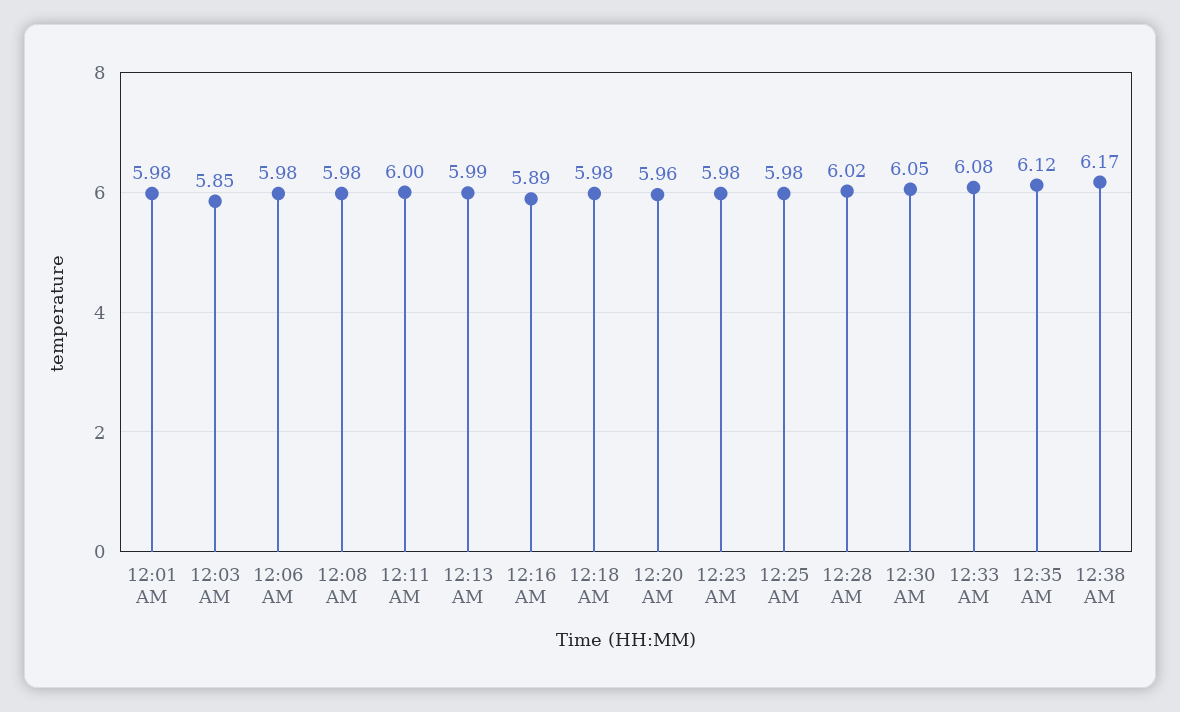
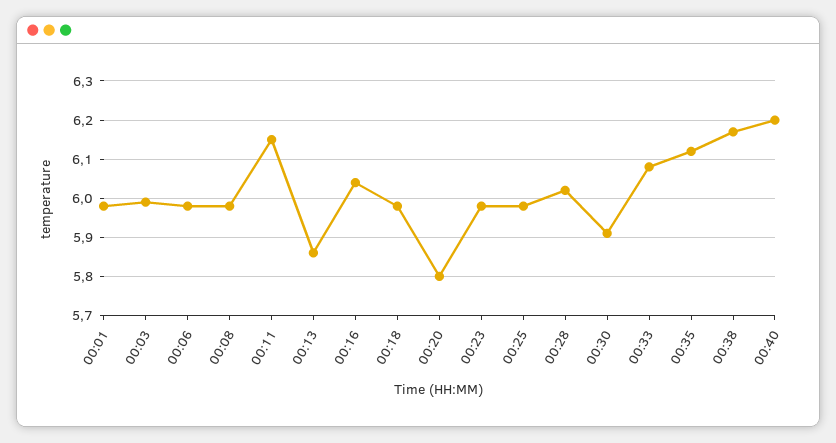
12:03 AM: 5.85 -> 6
12:11 AM: 6 -> 6.15
12:13 AM: 5.99 -> 5.85
12:16 AM: 5.89 -> 6.05
12:20 AM: 5.96 -> 5.8
12:30 AM: 6.05 -> 5.9
00:40: none -> 6.2

